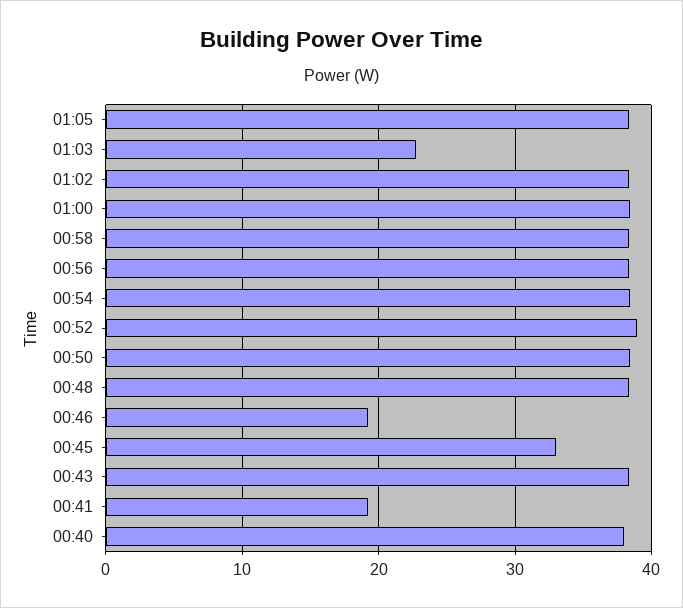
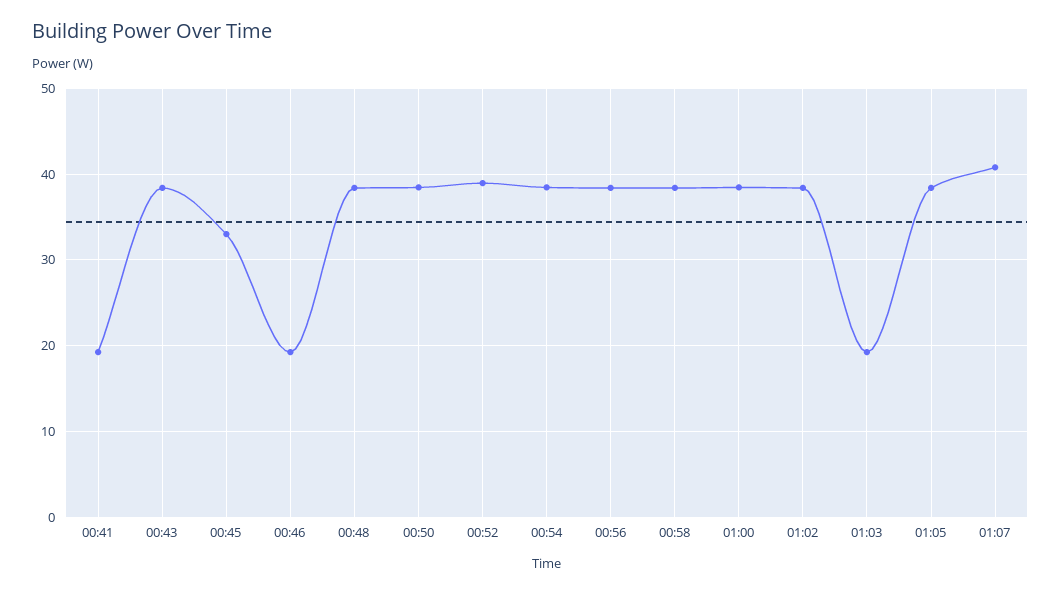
01:03: 23 -> 19
00:40: 38 -> none
01:07: none -> 41

